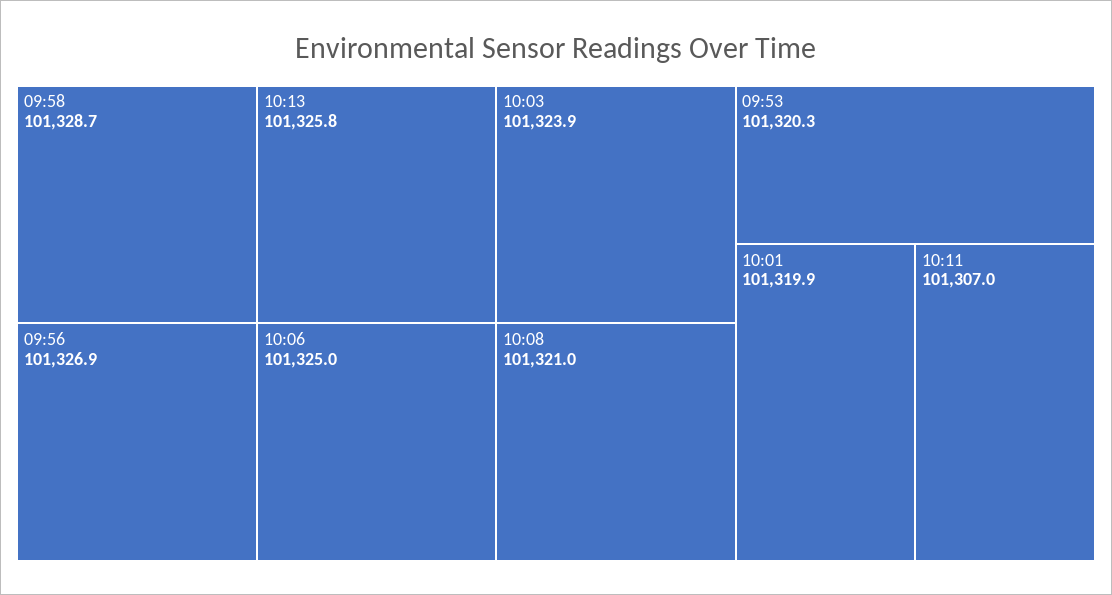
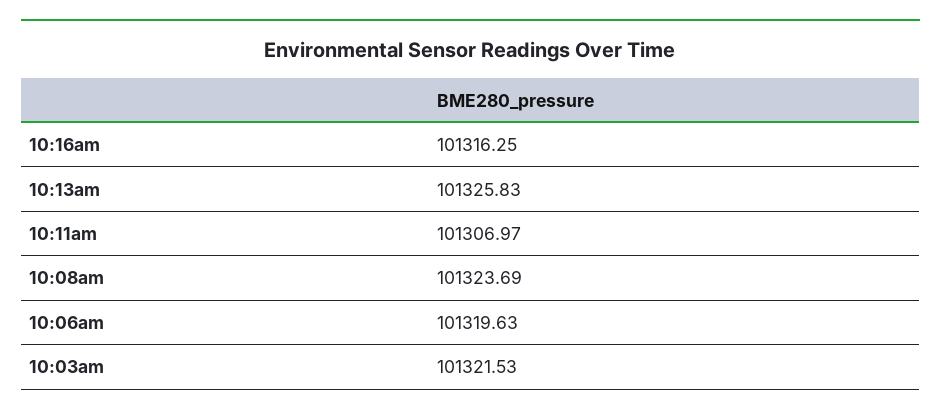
09:58: 101328.7 -> none
09:56: 101326.9 -> none
10:06: 101325 -> 101319.63
10:03: 101323.9 -> 101321.53
10:08: 101321 -> 101323.69
09:53: 101320.3 -> none
10:01: 101319.9 -> none
10:16am: none -> 101316.25

